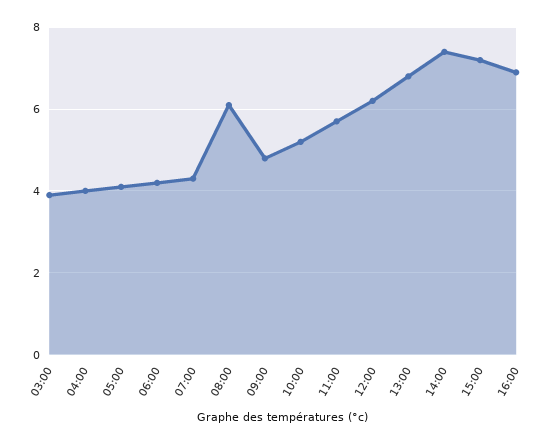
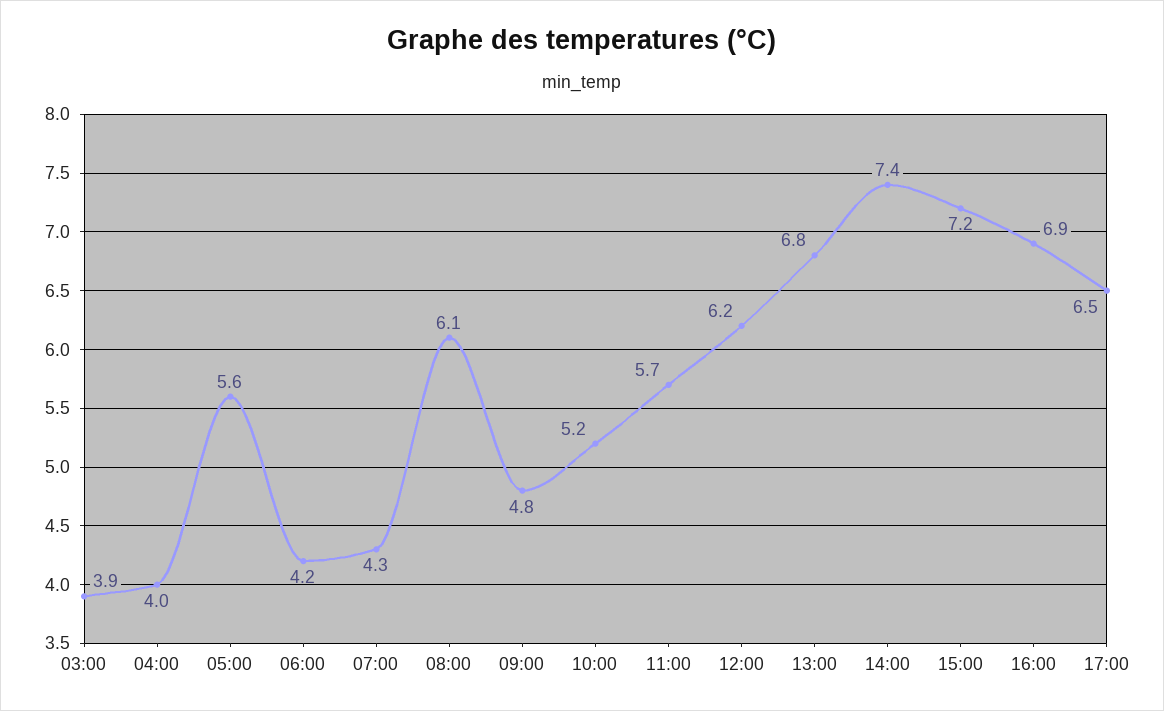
05:00: 4 -> 5.6
17:00: none -> 6.5

